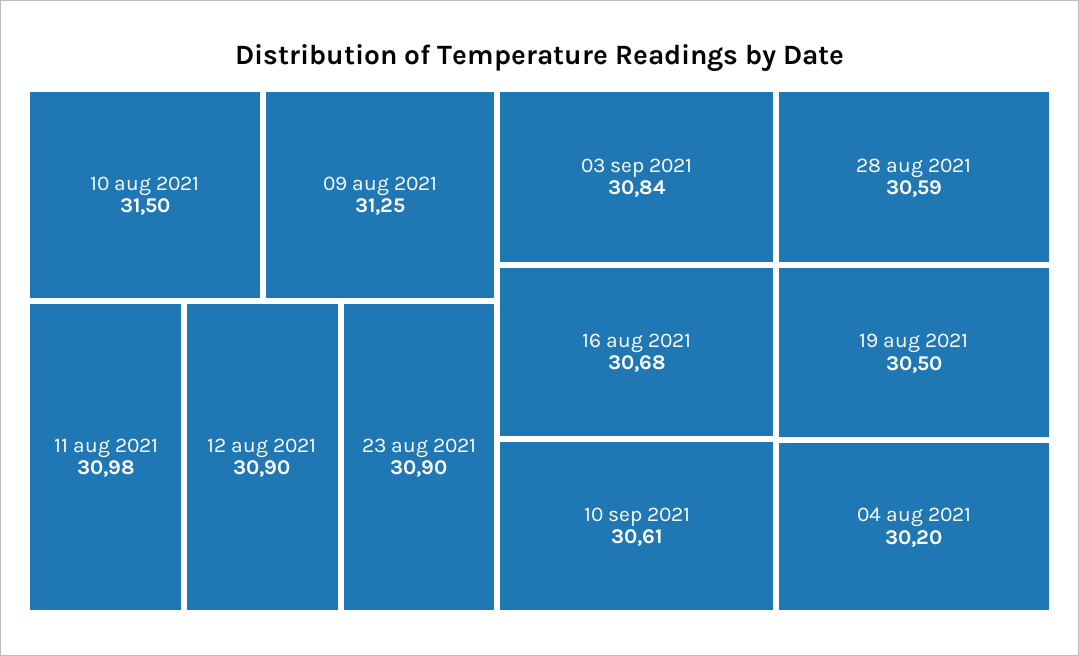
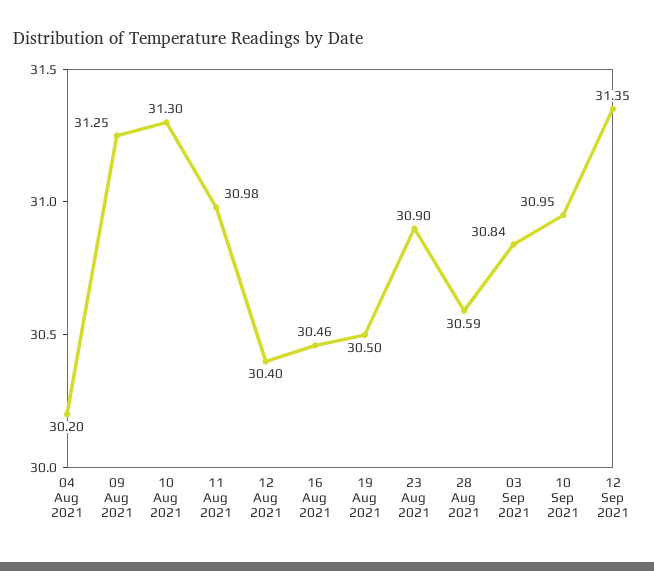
10 aug 2021: 31.5 -> 31.3
12 aug 2021: 30.9 -> 30.4
16 aug 2021: 30.68 -> 30.46
10 sep 2021: 30.61 -> 30.95
12 Sep 2021: none -> 31.35

